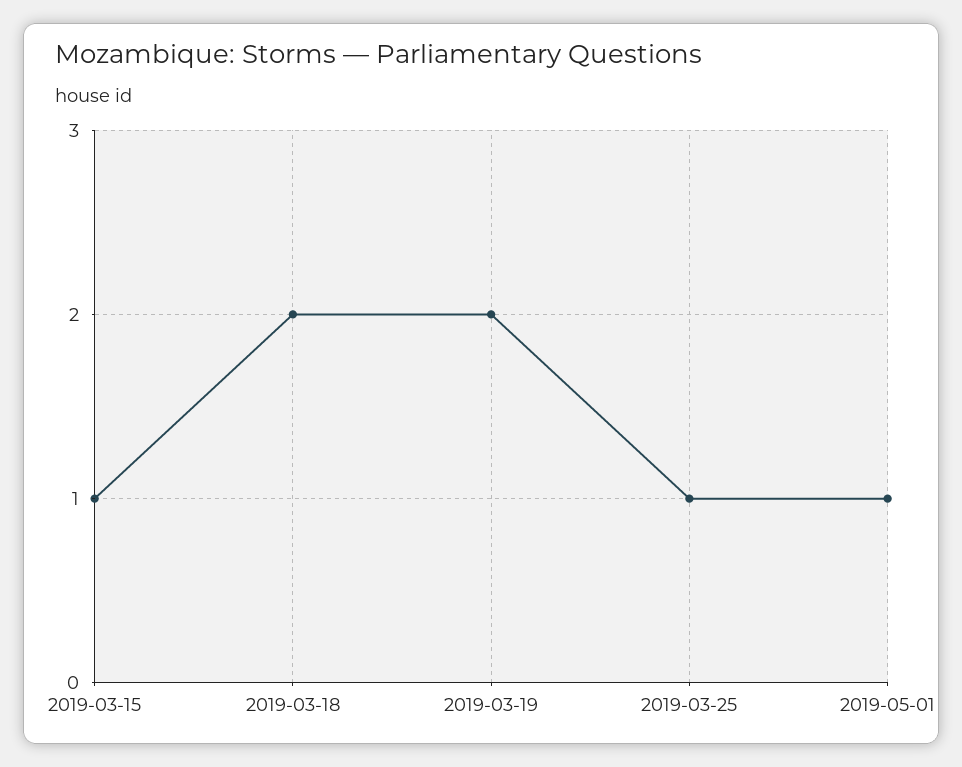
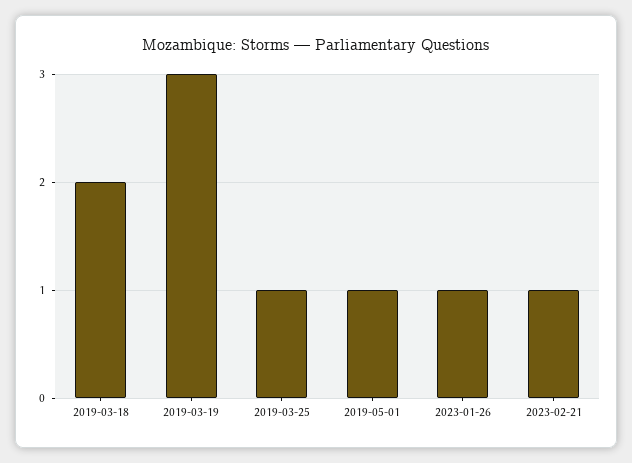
2019-03-15: 1 -> none
2019-03-19: 2 -> 3
2023-01-26: none -> 1
2023-02-21: none -> 1

